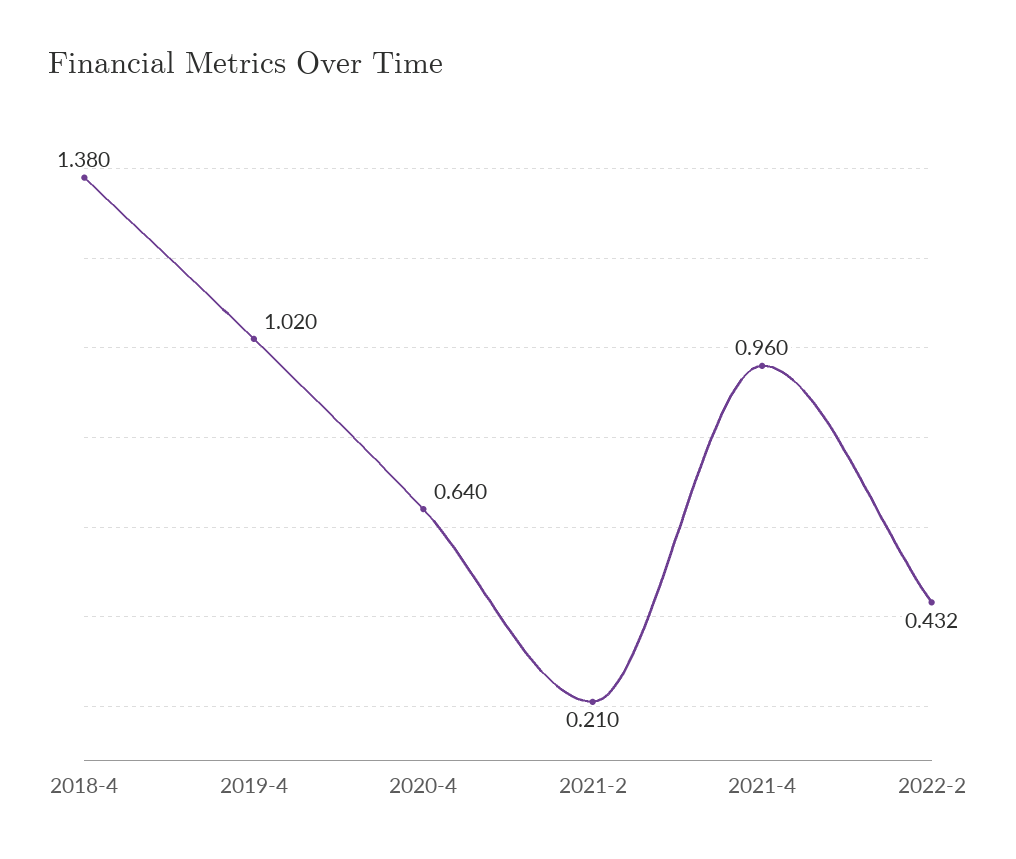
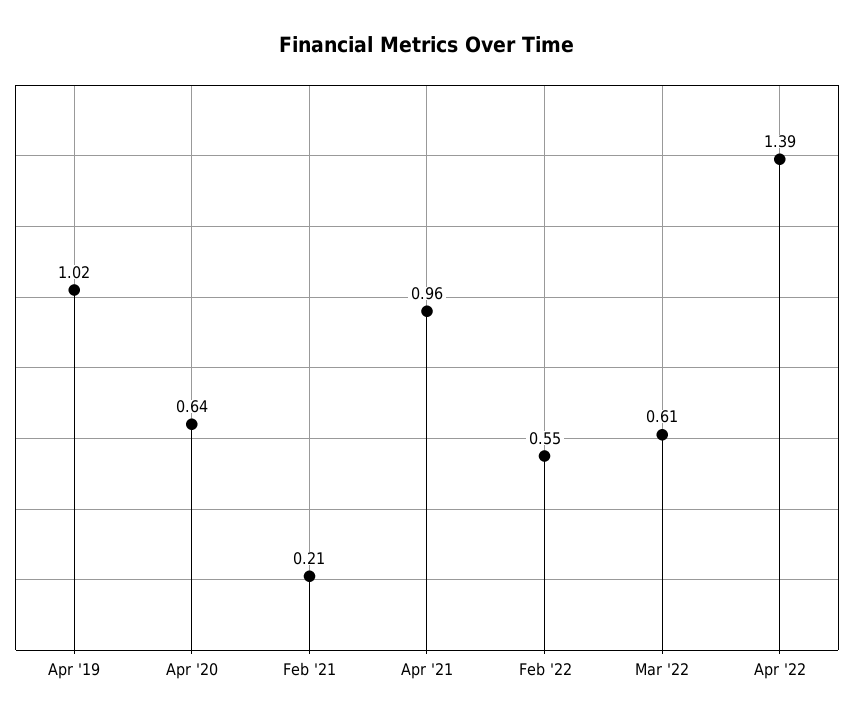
2018-4: 1.38 -> none
2022-2: 0.432 -> 0.55
Mar '22: none -> 0.61
Apr '22: none -> 1.39

